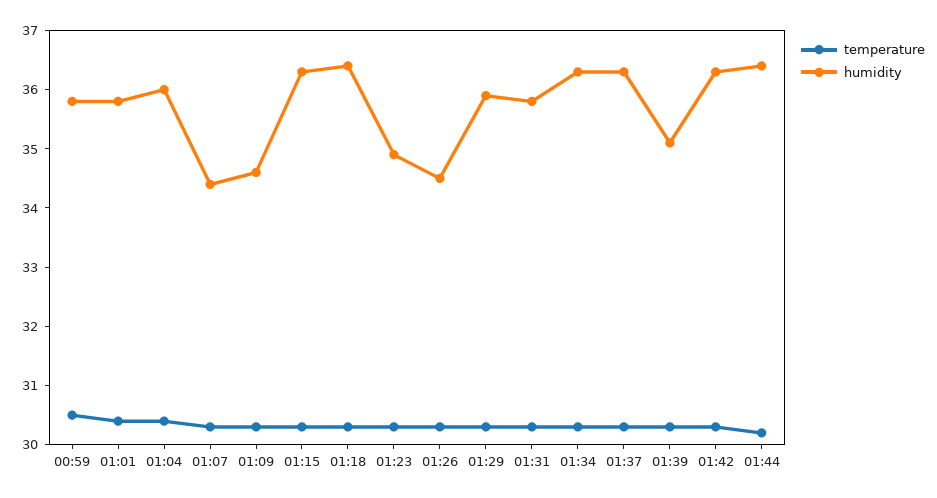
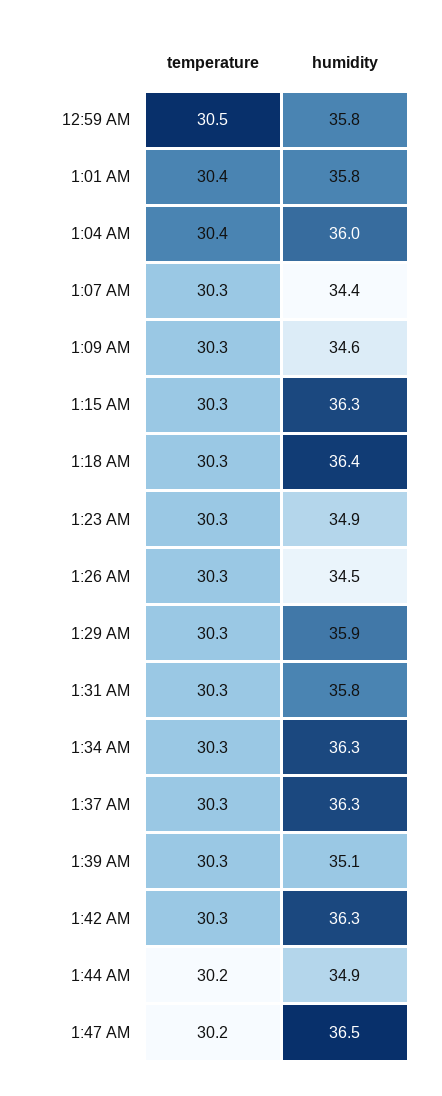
humidity, 01:44: 36.5 -> 34.9
temperature, 1:47 AM: none -> 30.2
humidity, 1:47 AM: none -> 36.5

